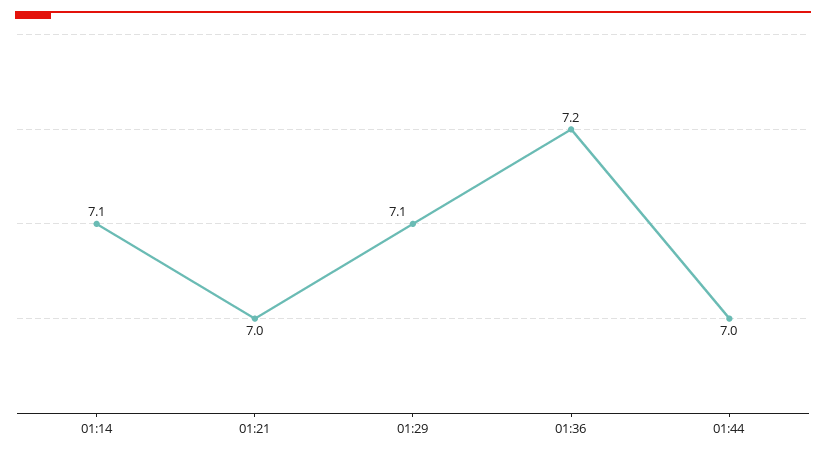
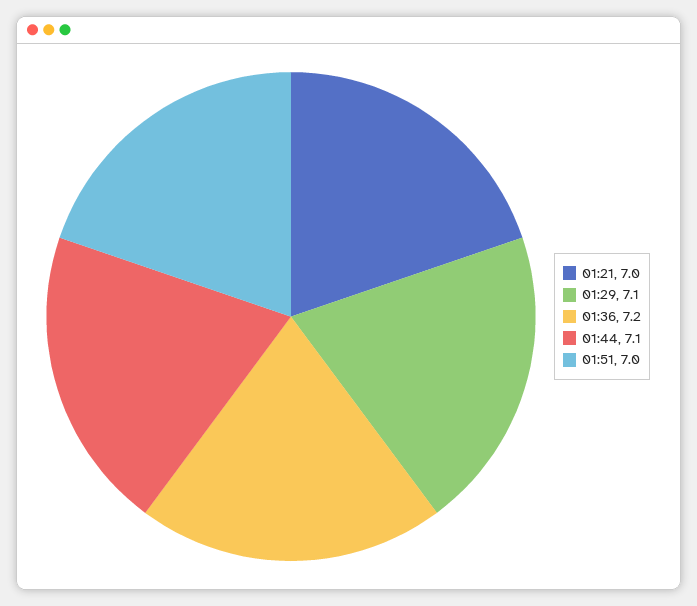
01:14: 7.1 -> none
01:44: 7 -> 7.1
01:51: none -> 7

